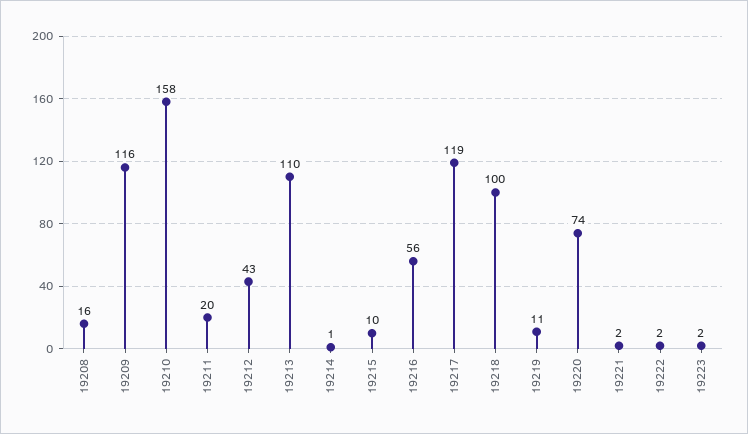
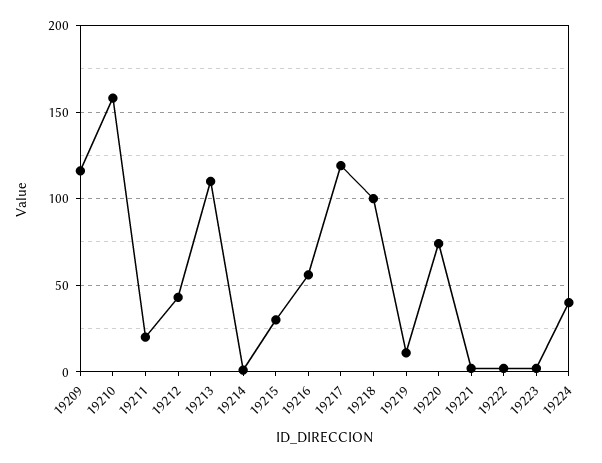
19208: 16 -> none
19215: 10 -> 30
19224: none -> 40

